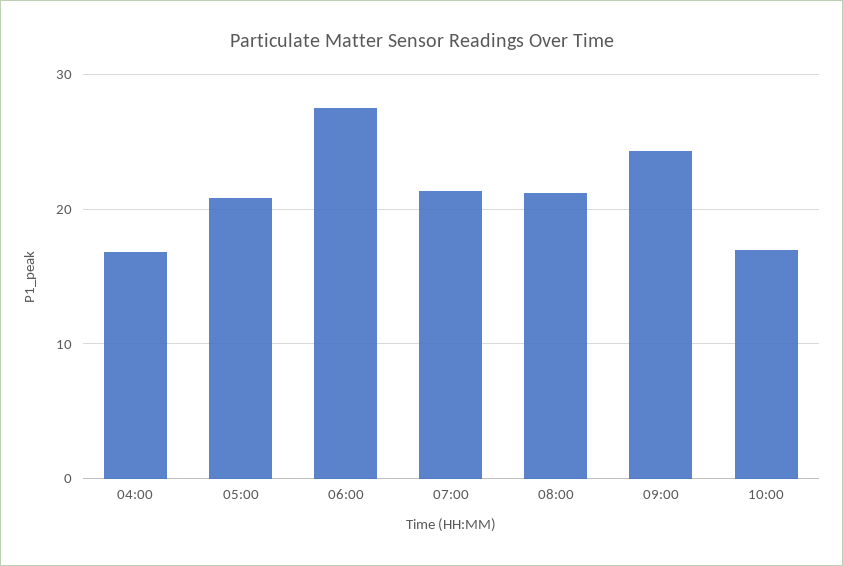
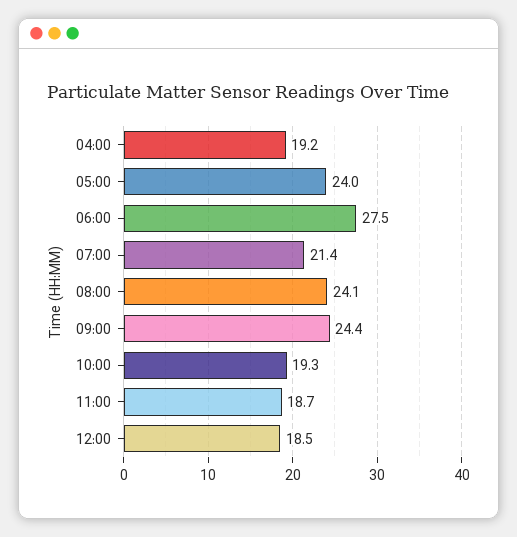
04:00: 17 -> 19.2
05:00: 21 -> 24
08:00: 21 -> 24.1
10:00: 17 -> 19.3
11:00: none -> 18.7
12:00: none -> 18.5

